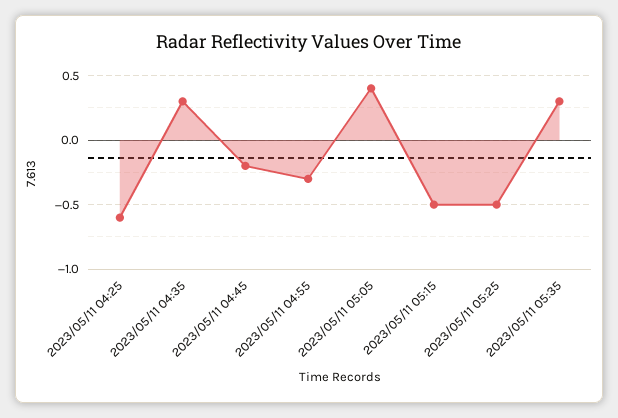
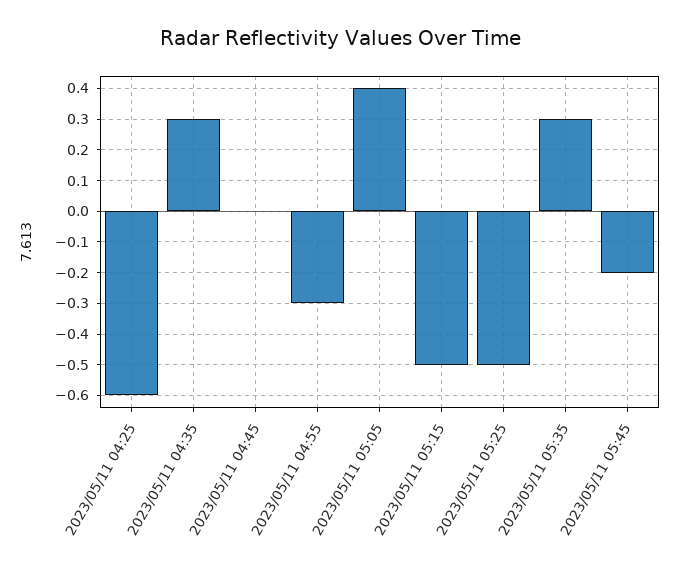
2023/05/11 04:45: -0.2 -> 0
2023/05/11 05:45: none -> -0.2

